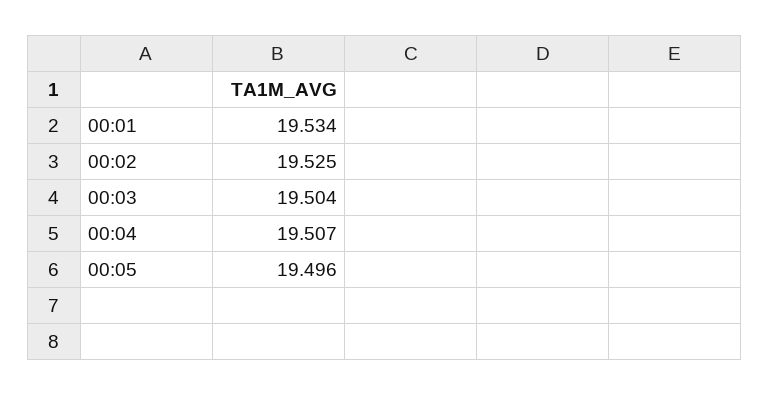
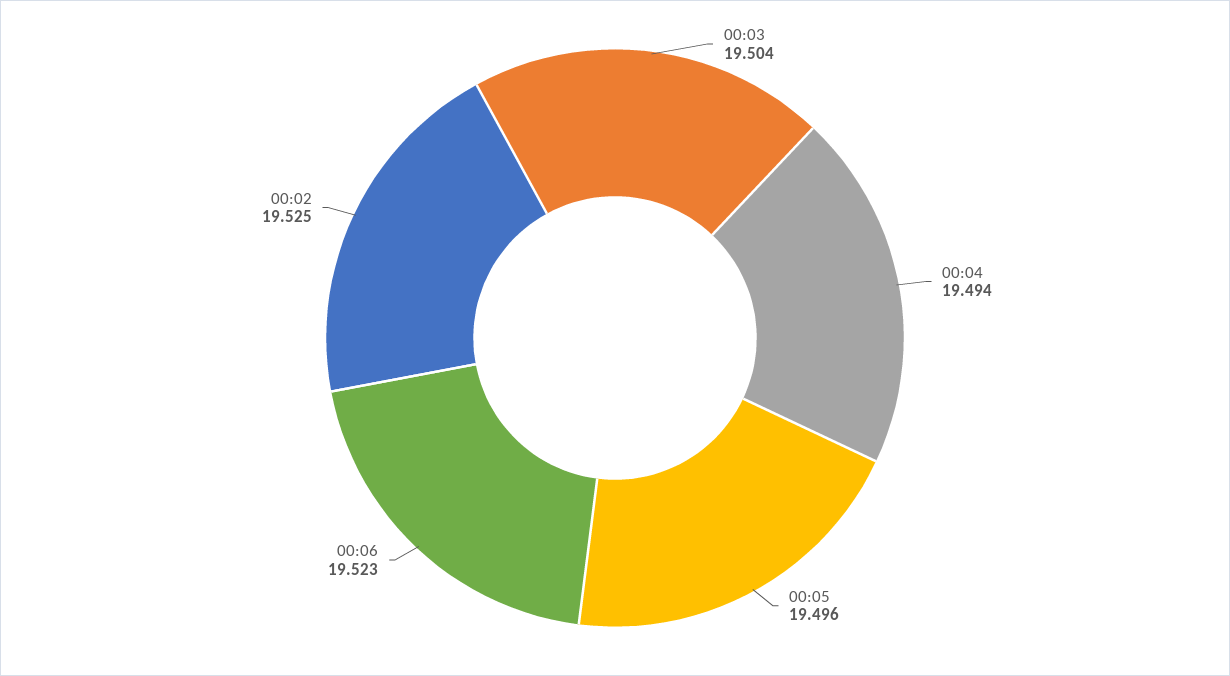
00:01: 19.534 -> none
00:04: 19.507 -> 19.494
00:06: none -> 19.523

